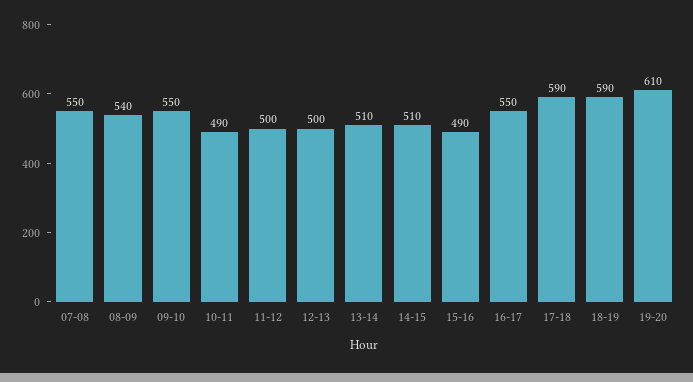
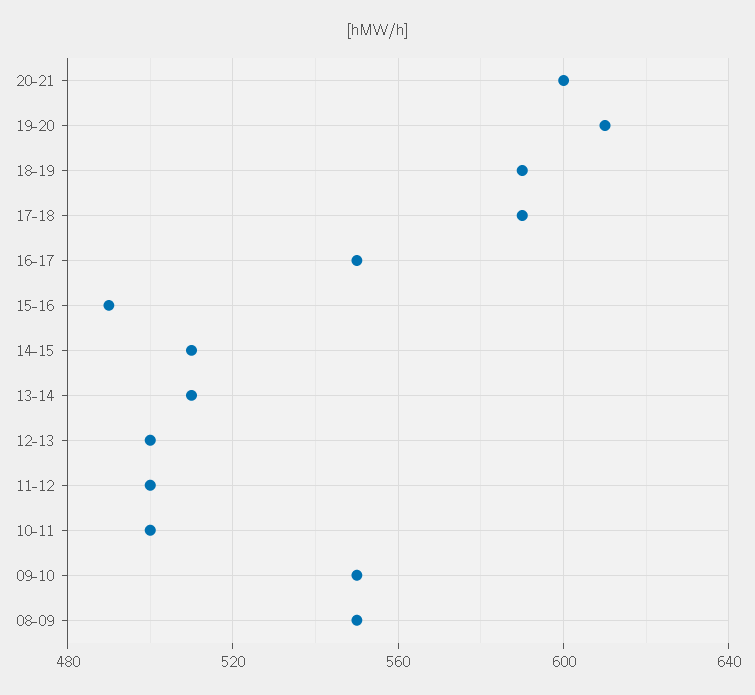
07-08: 550 -> none
08-09: 540 -> 550
10-11: 490 -> 500
20-21: none -> 600

